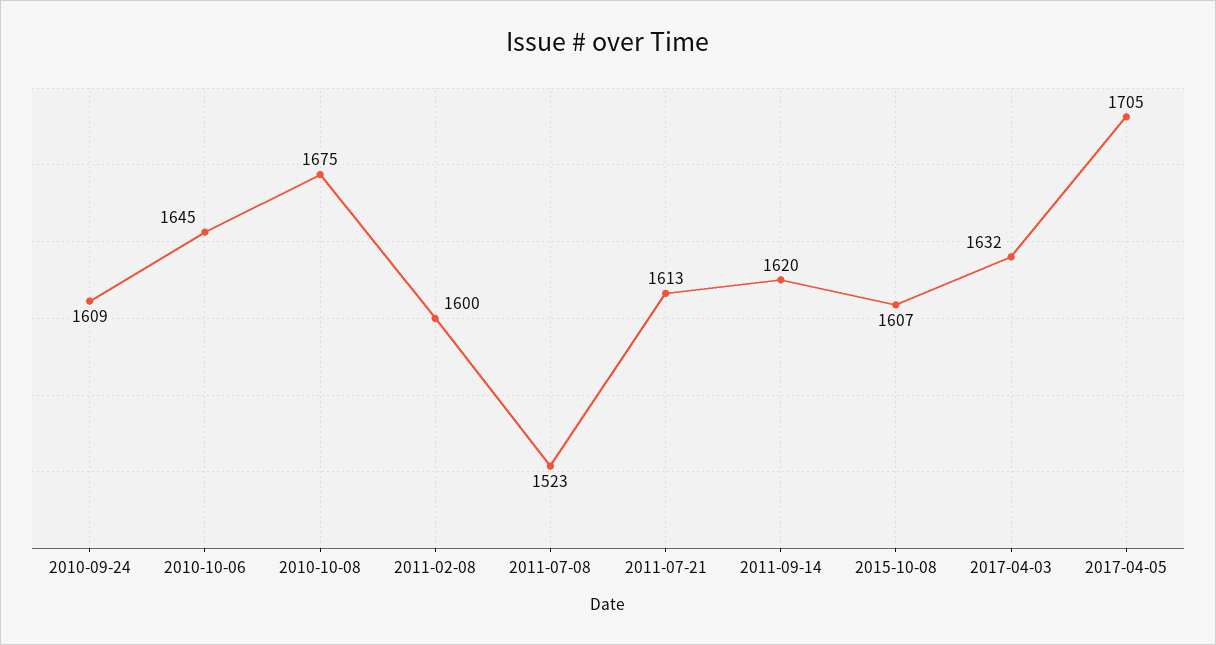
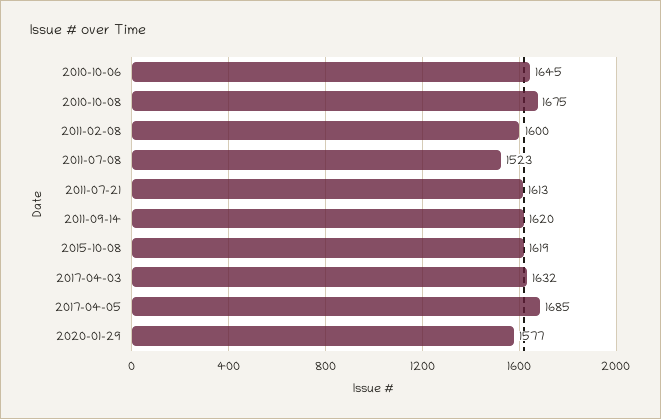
2010-09-24: 1609 -> none
2015-10-08: 1607 -> 1619
2017-04-05: 1705 -> 1685
2020-01-29: none -> 1577

